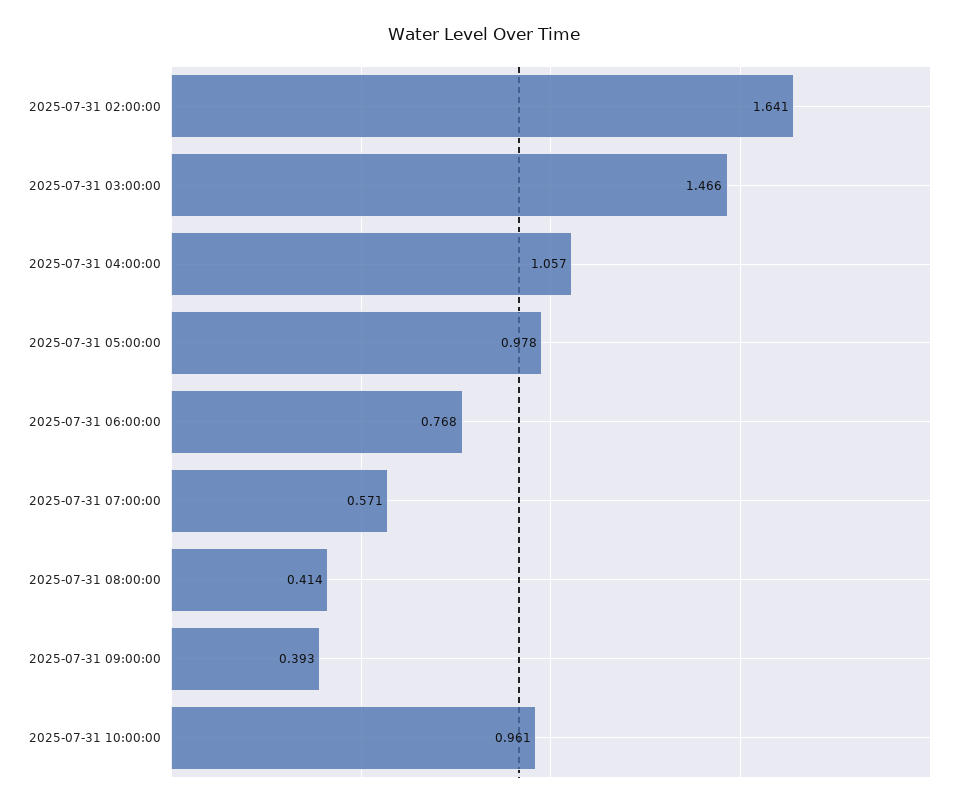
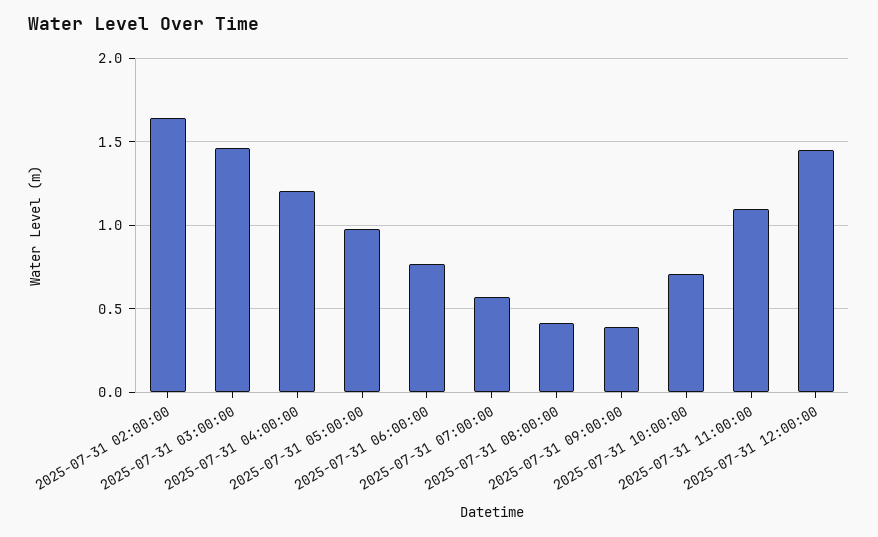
2025-07-31 04:00:00: 1.057 -> 1.2
2025-07-31 10:00:00: 0.961 -> 0.7
2025-07-31 11:00:00: none -> 1.1
2025-07-31 12:00:00: none -> 1.45

